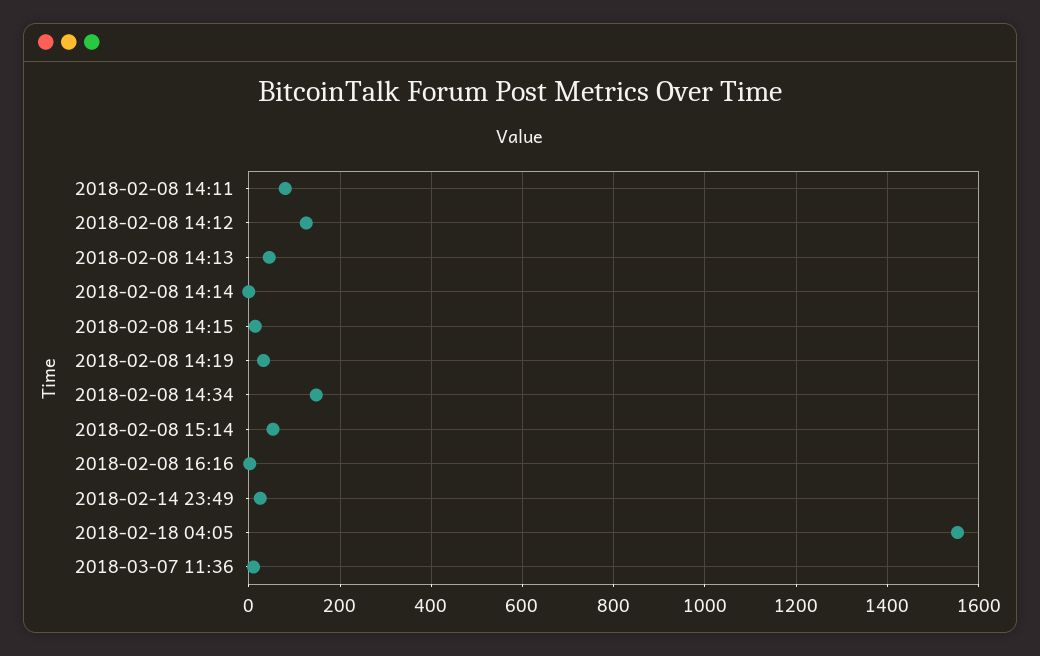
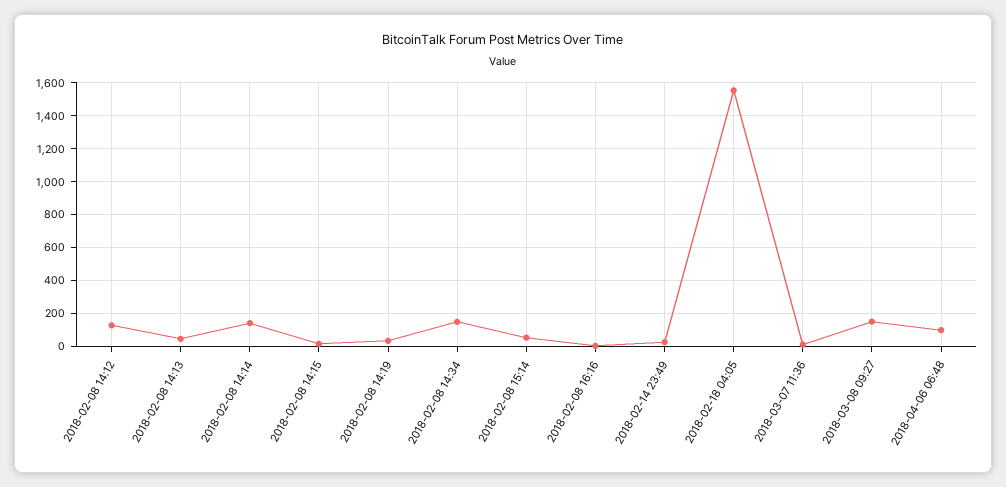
2018-02-08 14:11: 80 -> none
2018-02-08 14:14: 0 -> 150
2018-03-08 09:27: none -> 150
2018-04-06 06:48: none -> 100

